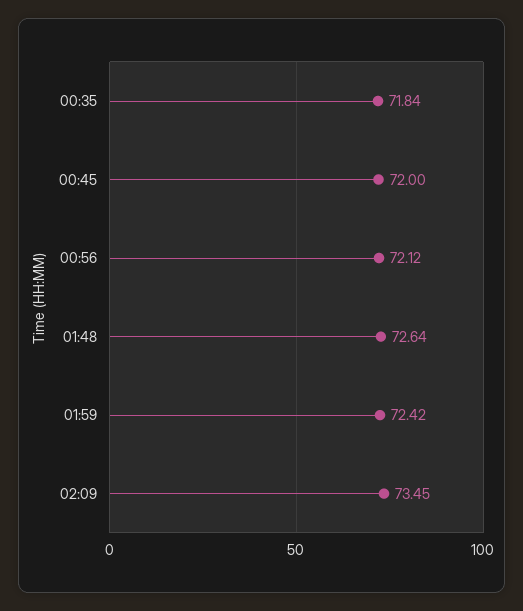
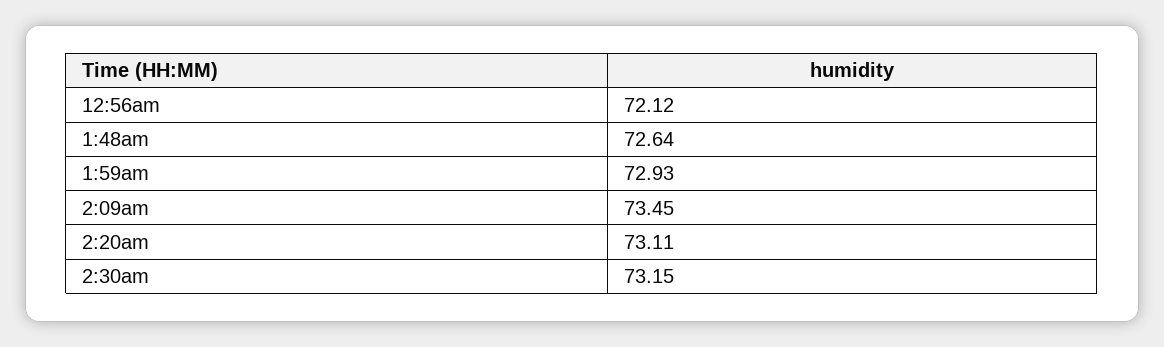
00:35: 71.84 -> none
00:45: 72 -> none
01:59: 72.42 -> 72.93
2:20am: none -> 73.11
2:30am: none -> 73.15

